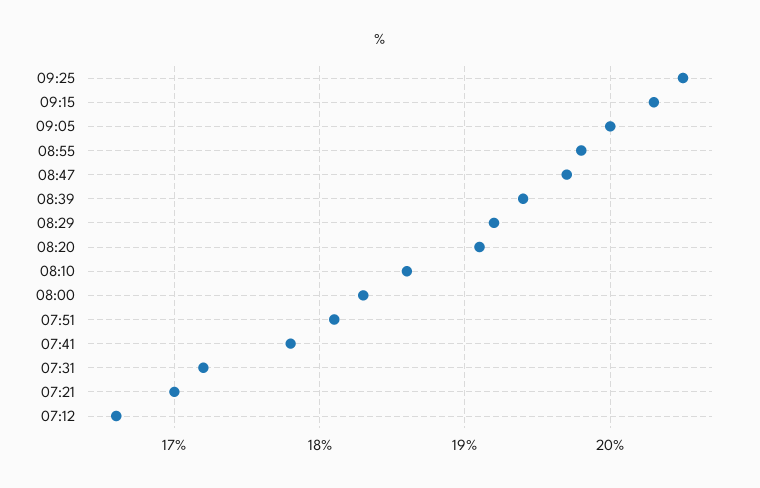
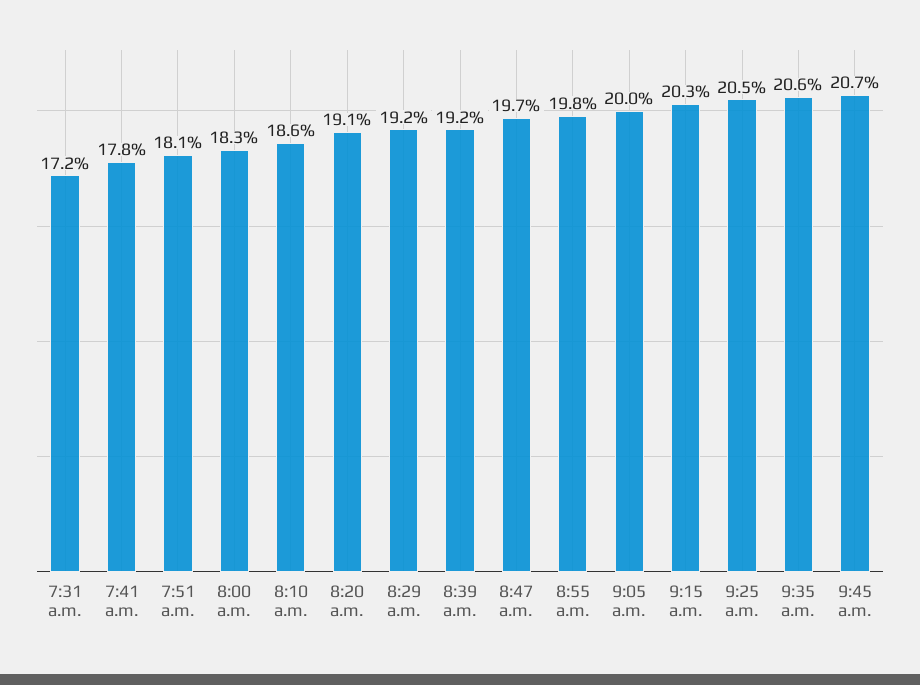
08:39: 19.4 -> 19.2
07:21: 17 -> none
07:12: 16.6 -> none
9:35 a.m.: none -> 20.6
9:45 a.m.: none -> 20.7

